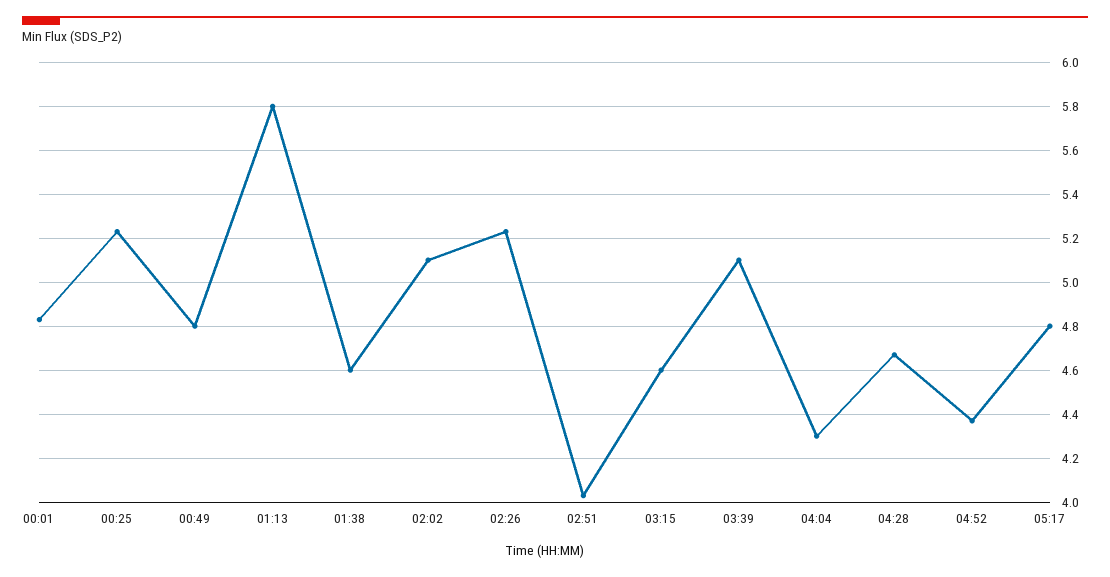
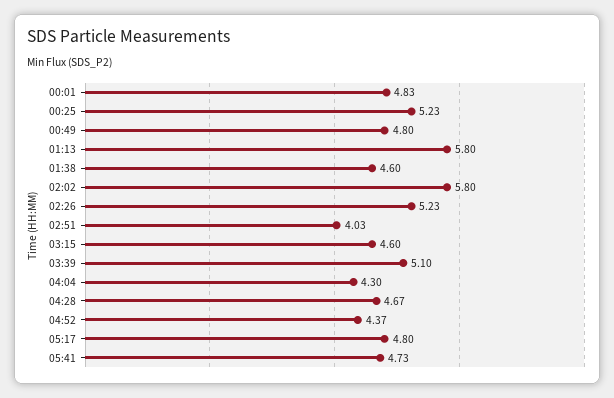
02:02: 5.1 -> 5.8
05:41: none -> 4.73

